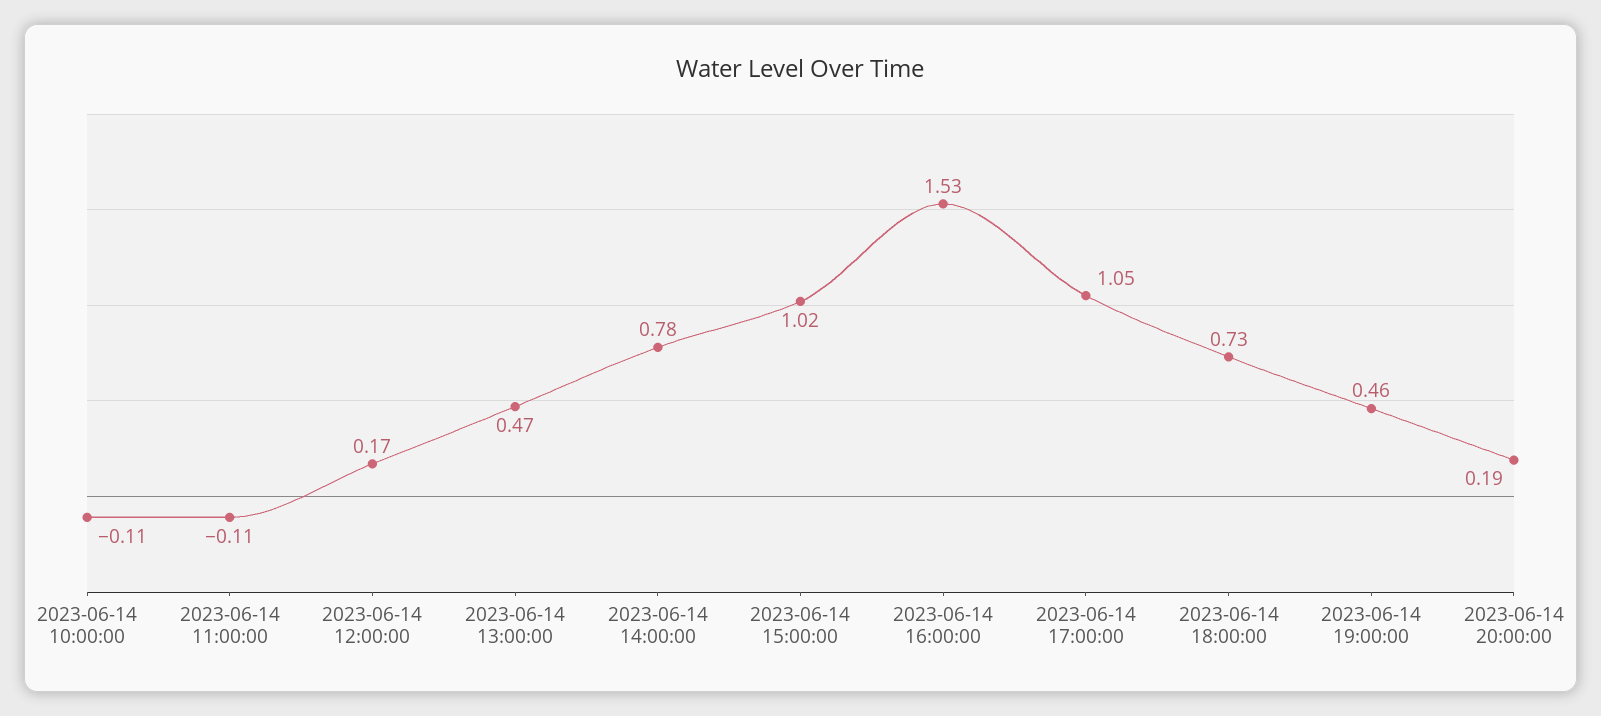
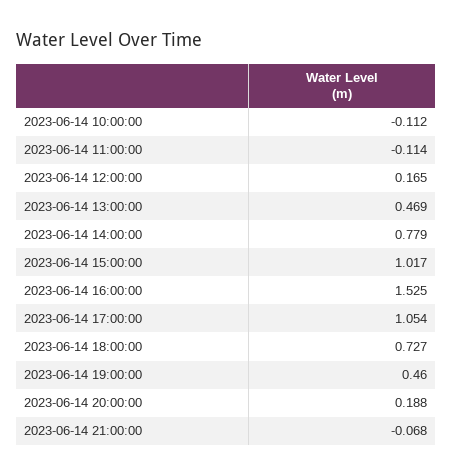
2023-06-14 21:00:00: none -> -0.068

